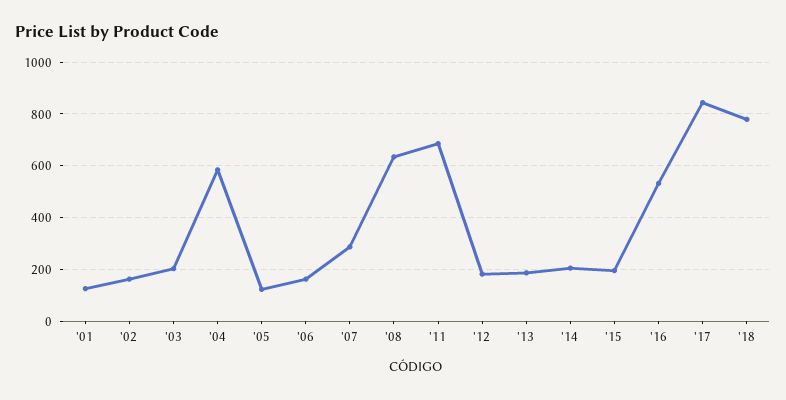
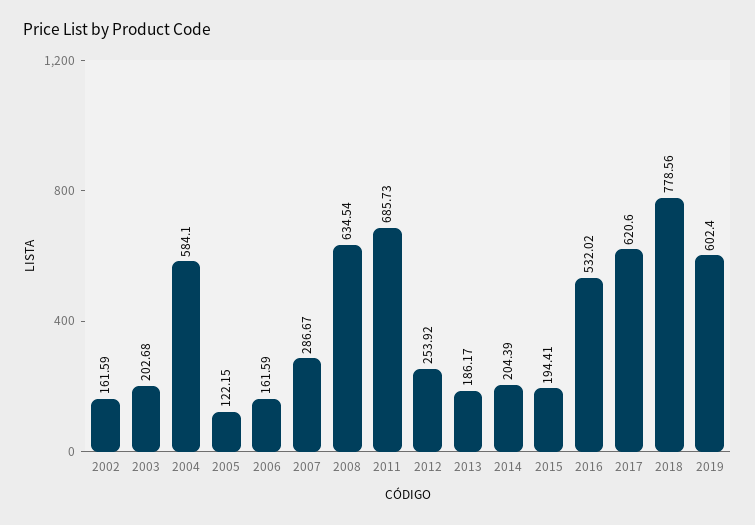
'01: 125 -> none
'12: 175 -> 253.92
'17: 850 -> 620.6
2019: none -> 602.4

